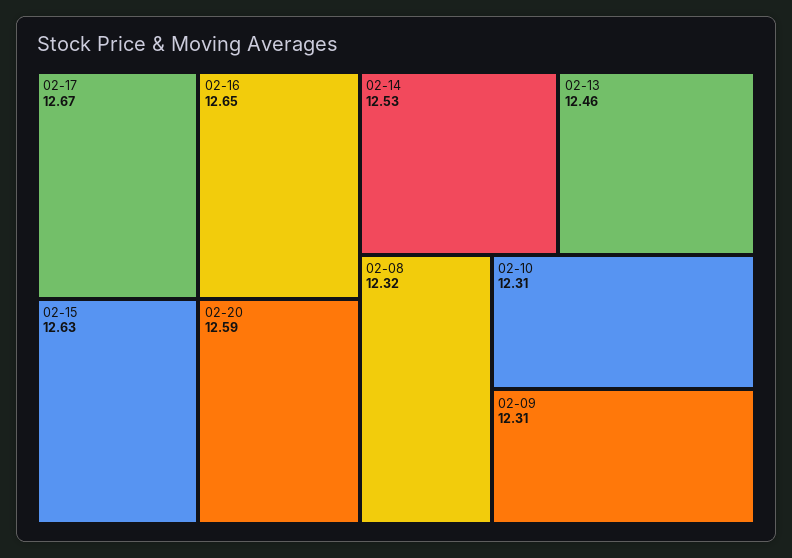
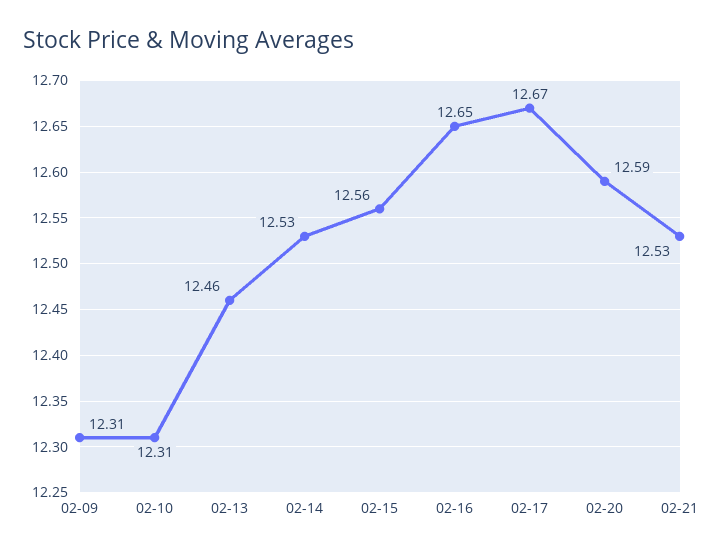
02-15: 12.63 -> 12.56
02-08: 12.32 -> none
02-21: none -> 12.53

